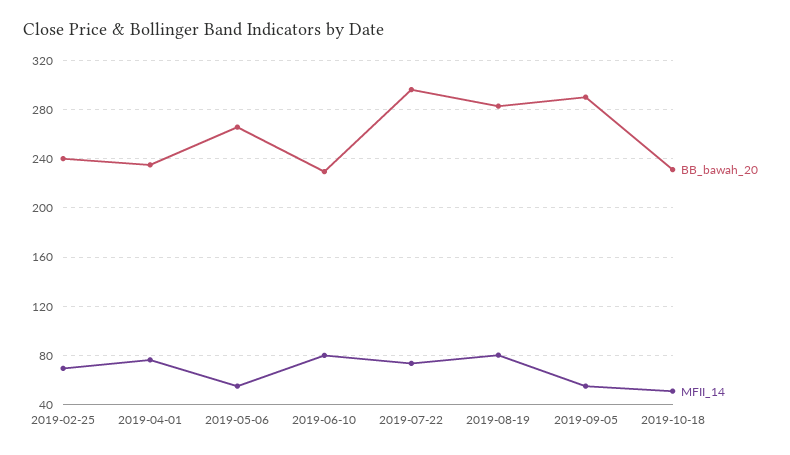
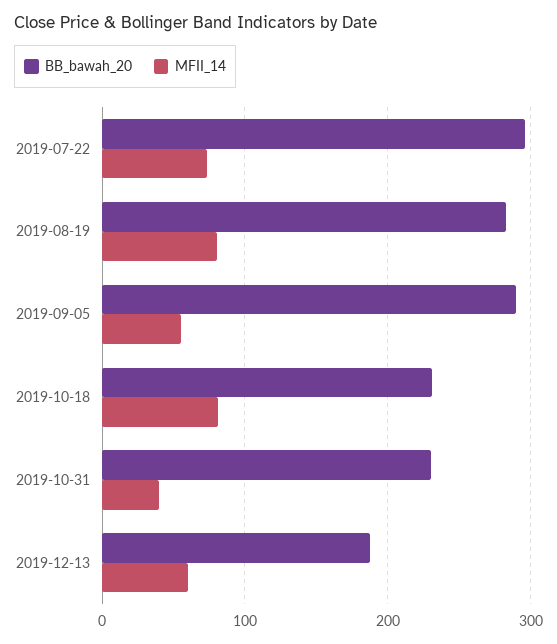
BB_bawah_20, 2019-02-25: 240 -> none
MFII_14, 2019-02-25: 70 -> none
BB_bawah_20, 2019-04-01: 235 -> none
MFII_14, 2019-04-01: 75 -> none
BB_bawah_20, 2019-05-06: 265 -> none
MFII_14, 2019-05-06: 55 -> none
BB_bawah_20, 2019-06-10: 230 -> none
MFII_14, 2019-06-10: 80 -> none
MFII_14, 2019-10-18: 50 -> 80
BB_bawah_20, 2019-10-31: none -> 230
MFII_14, 2019-10-31: none -> 40
BB_bawah_20, 2019-12-13: none -> 190
MFII_14, 2019-12-13: none -> 60

